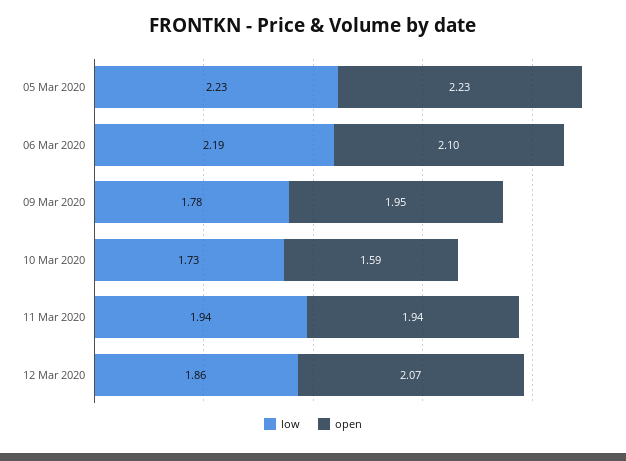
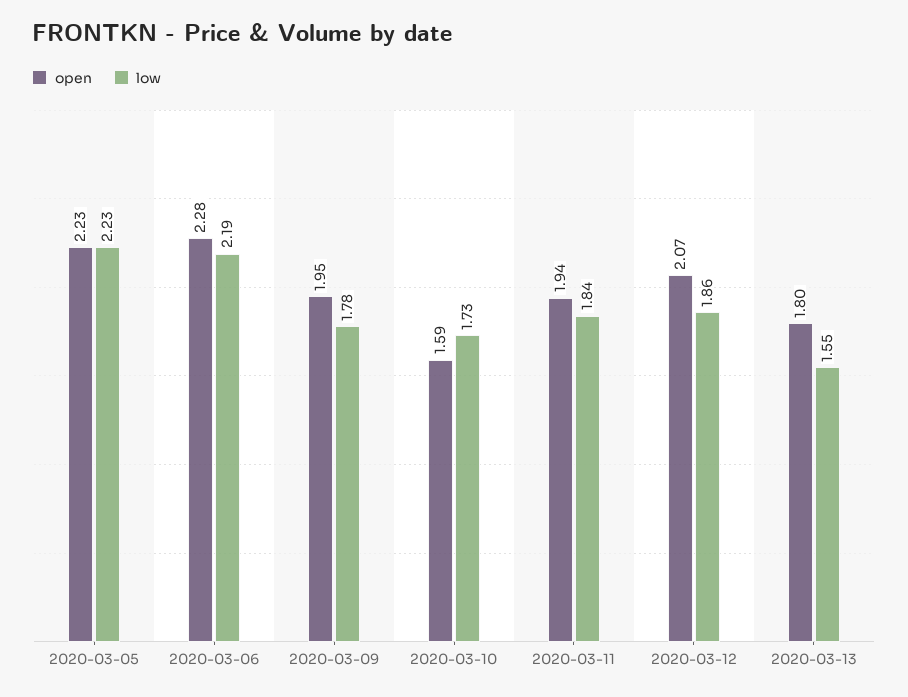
open, 06 Mar 2020: 2.1 -> 2.28
low, 11 Mar 2020: 1.94 -> 1.84
open, 2020-03-13: none -> 1.8
low, 2020-03-13: none -> 1.55

